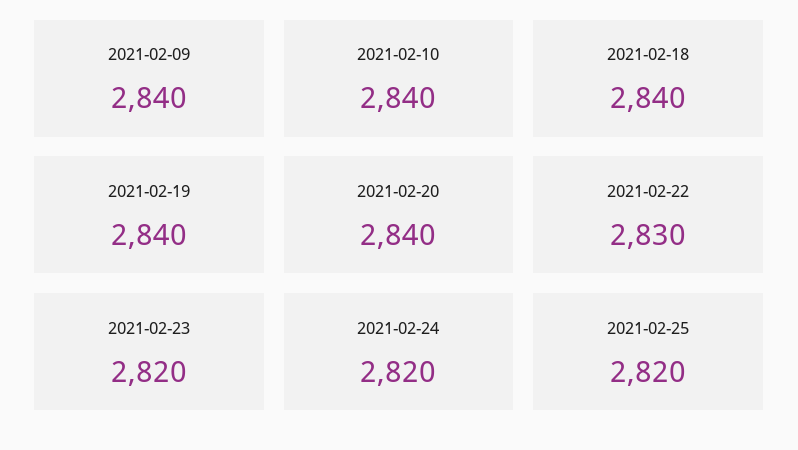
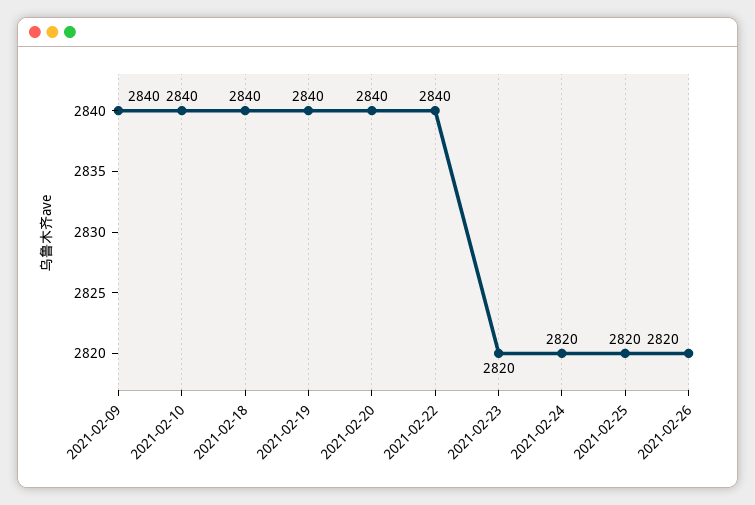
2021-02-22: 2830 -> 2840
2021-02-26: none -> 2820

